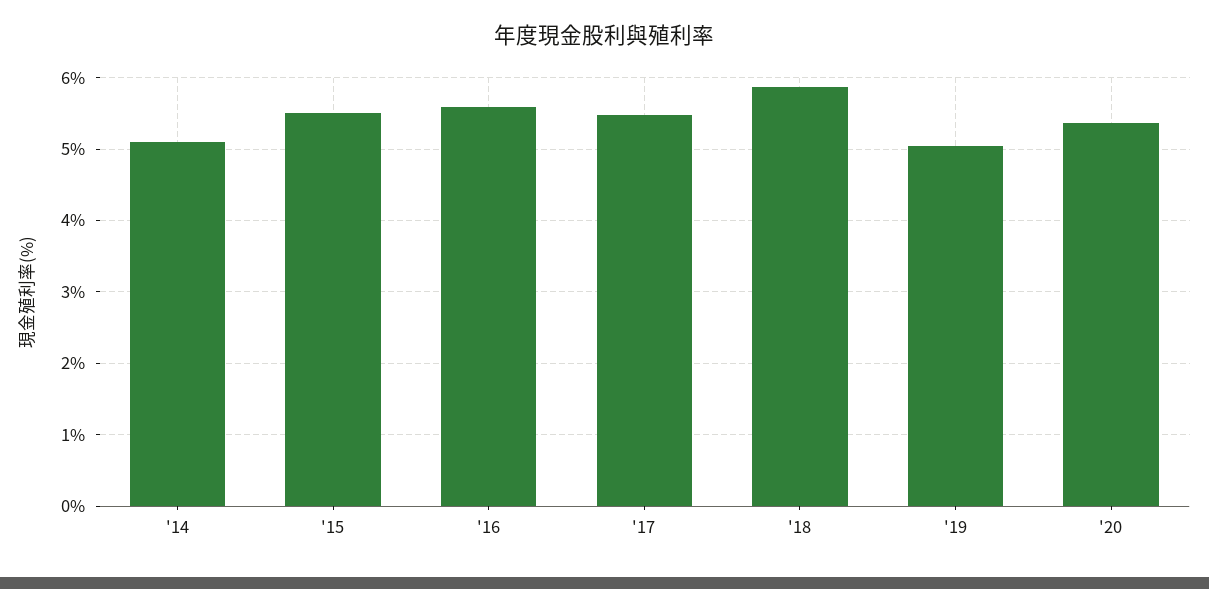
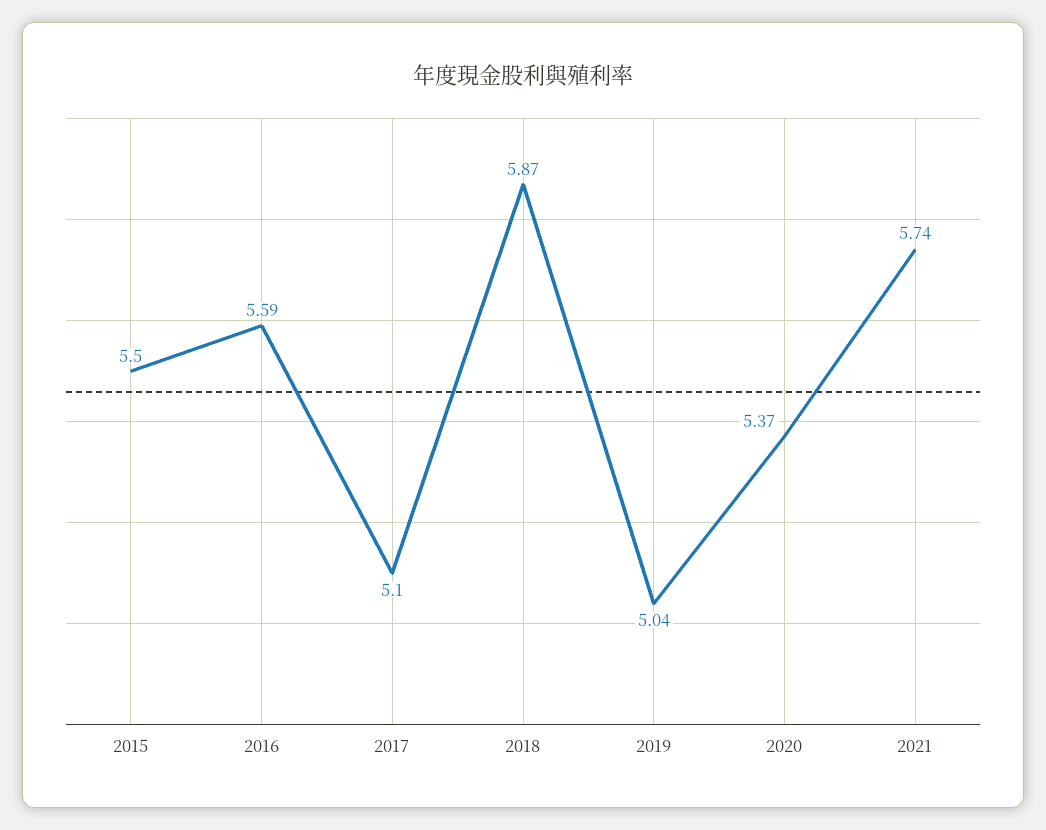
'14: 5.1 -> none
'17: 5.5 -> 5.1
2021: none -> 5.74

